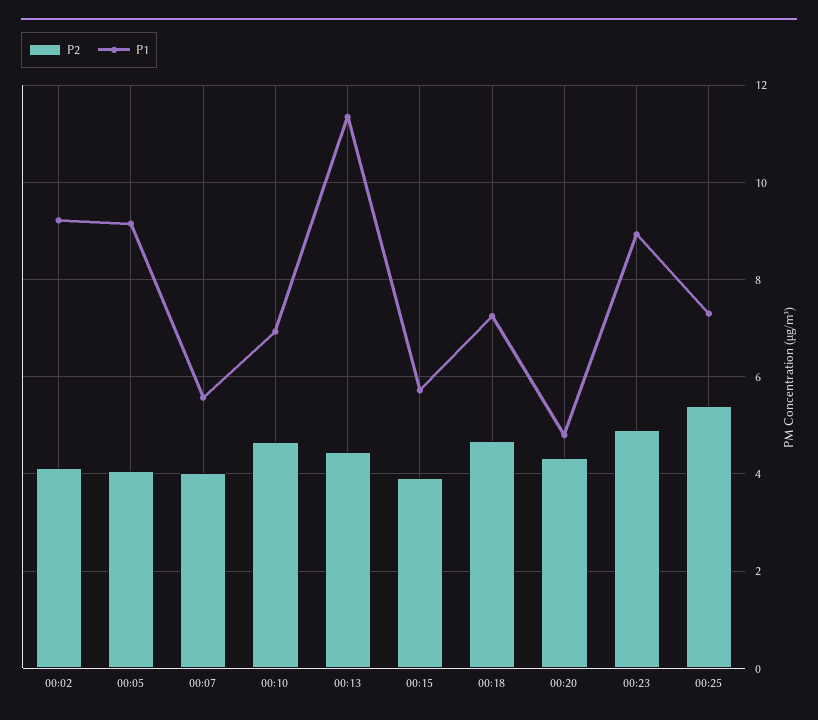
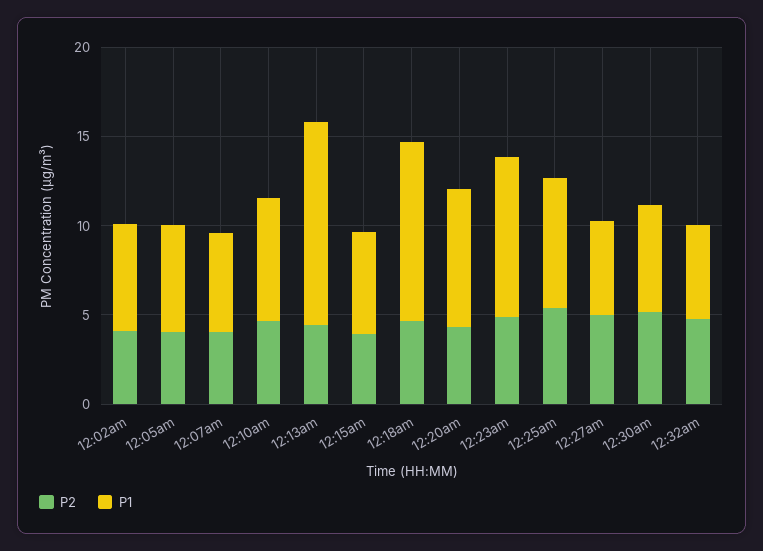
P1, 00:02: 9.2 -> 6
P1, 00:05: 9.2 -> 6
P1, 00:18: 7.2 -> 10
P1, 00:20: 4.8 -> 8
P2, 12:27am: none -> 5
P1, 12:27am: none -> 5
P2, 12:30am: none -> 5
P1, 12:30am: none -> 6
P2, 12:32am: none -> 5
P1, 12:32am: none -> 5

